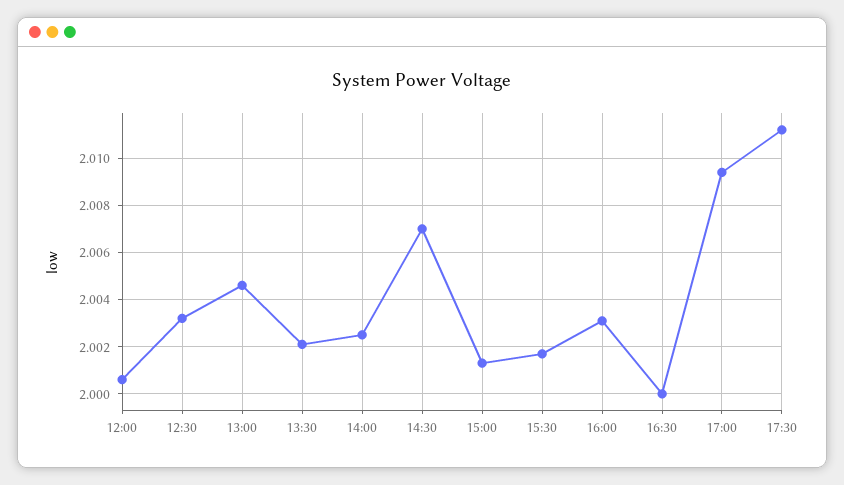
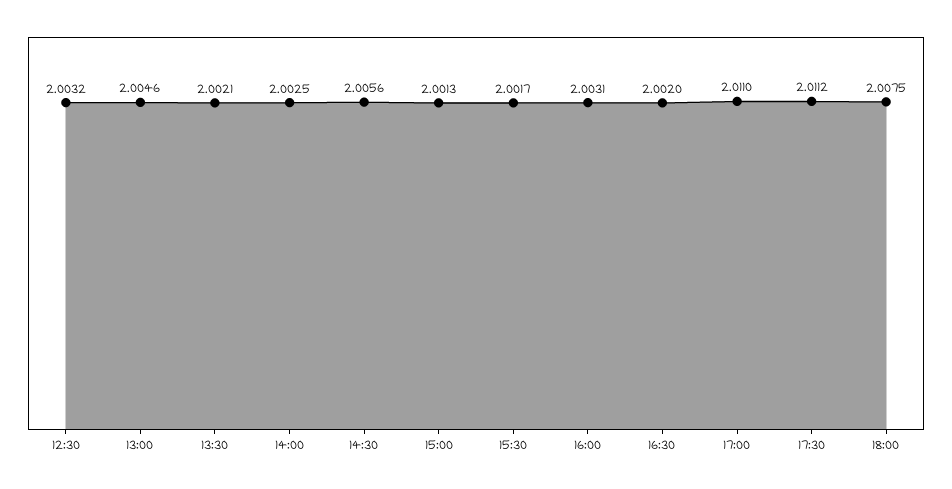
12:00: 2.0005 -> none
14:30: 2.007 -> 2.0056
16:30: 2 -> 2.002
17:00: 2.0095 -> 2.011
18:00: none -> 2.0075

